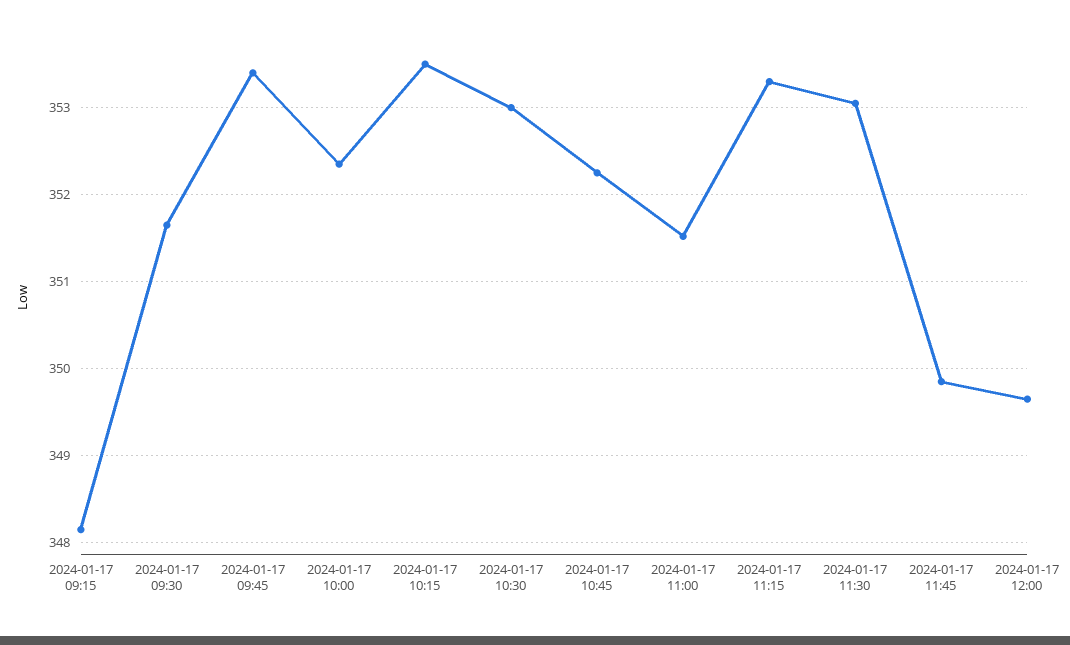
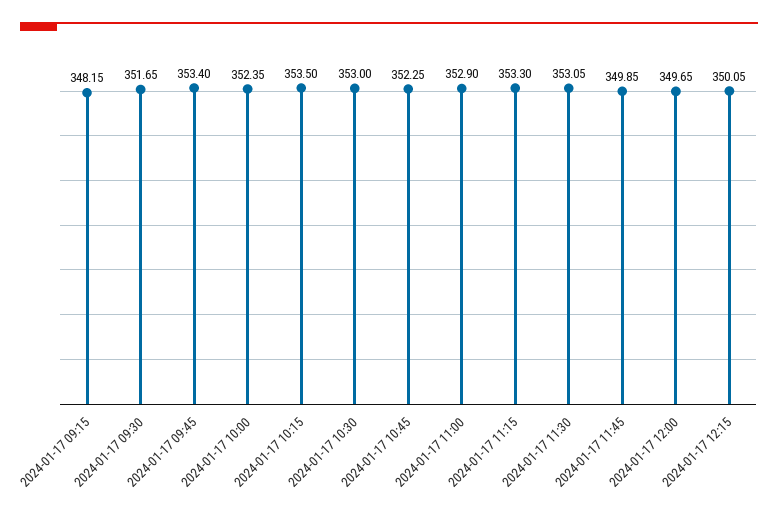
2024-01-17 11:00: 351.5 -> 352.9
2024-01-17 12:15: none -> 350.05

